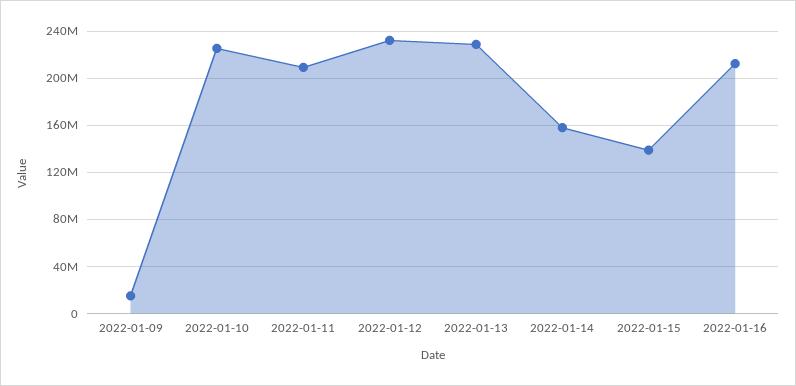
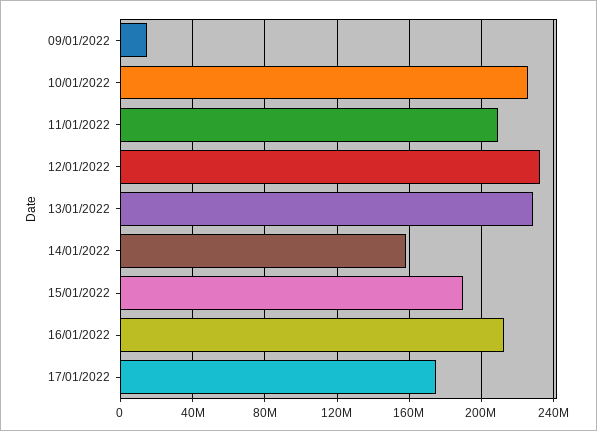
2022-01-15: 140000000 -> 190000000
17/01/2022: none -> 175000000

